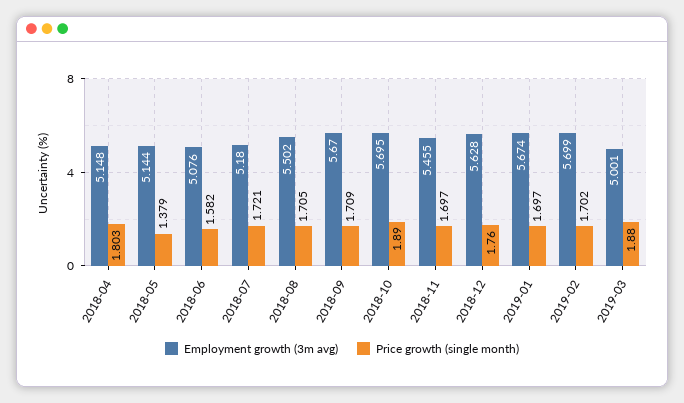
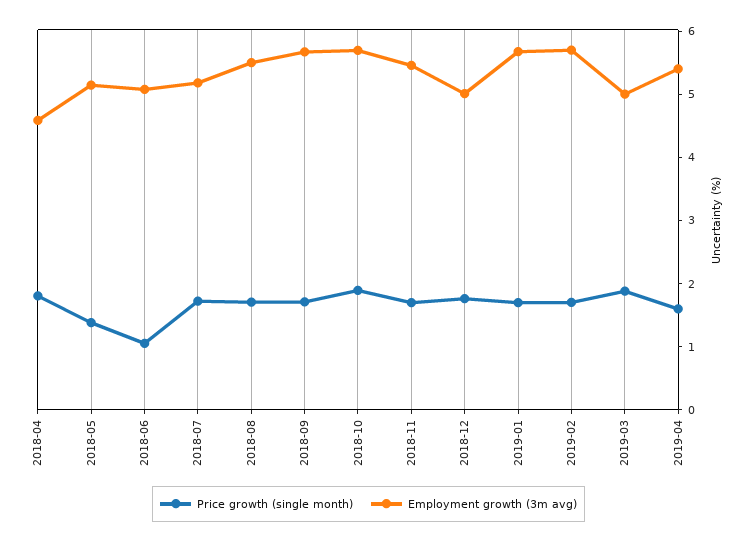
Employment growth (3m avg), 2018-04: 5.148 -> 4.6
Price growth (single month), 2018-06: 1.582 -> 1
Employment growth (3m avg), 2018-12: 5.628 -> 5
Price growth (single month), 2019-04: none -> 1.6
Employment growth (3m avg), 2019-04: none -> 5.4

